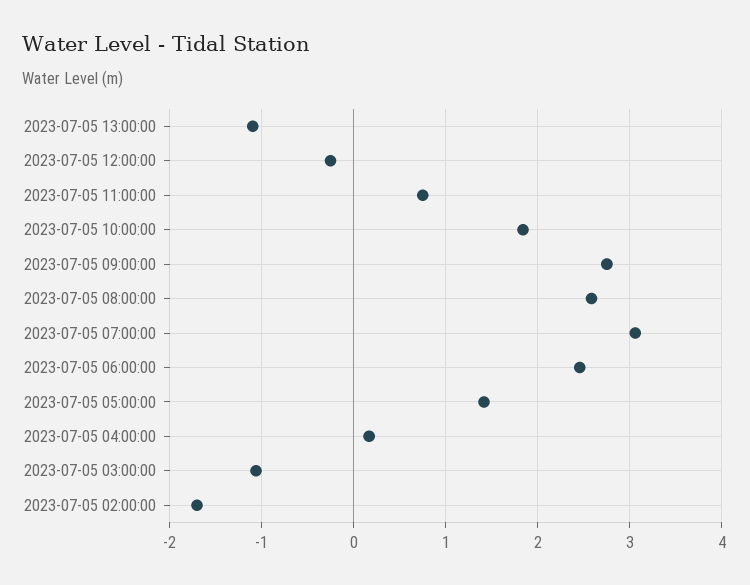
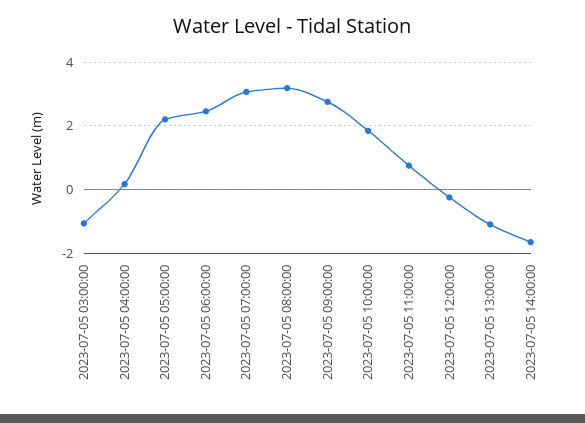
2023-07-05 08:00:00: 2.6 -> 3.2
2023-07-05 05:00:00: 1.4 -> 2.2
2023-07-05 02:00:00: -1.7 -> none
2023-07-05 14:00:00: none -> -1.6

